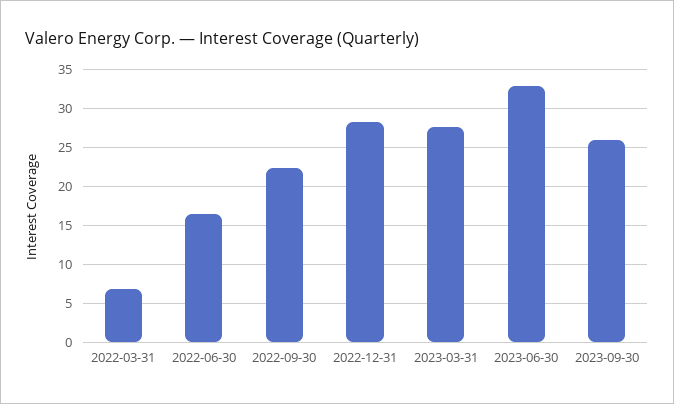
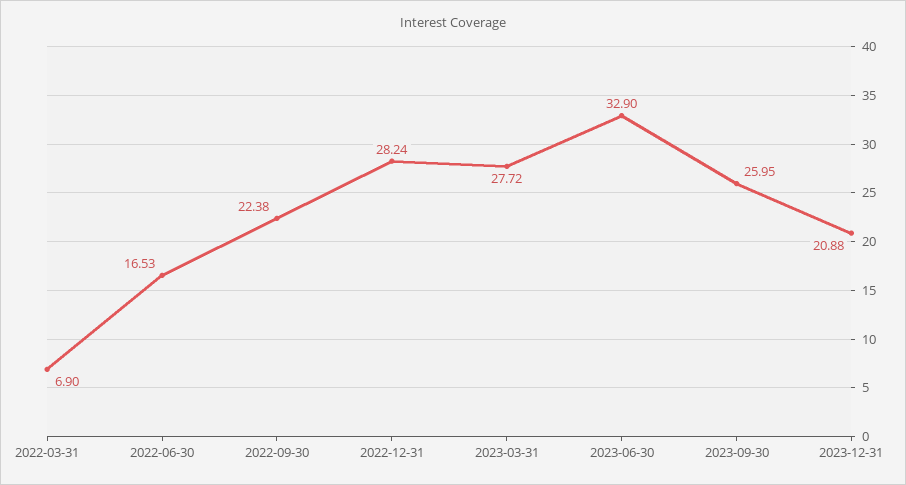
2023-12-31: none -> 20.88

